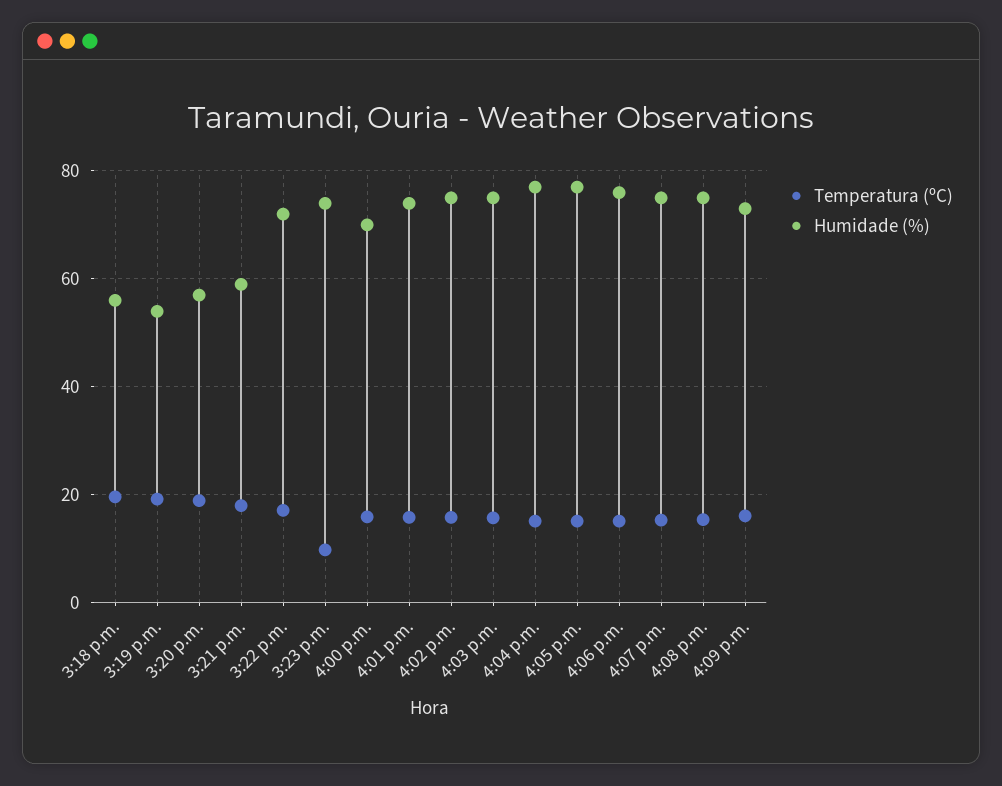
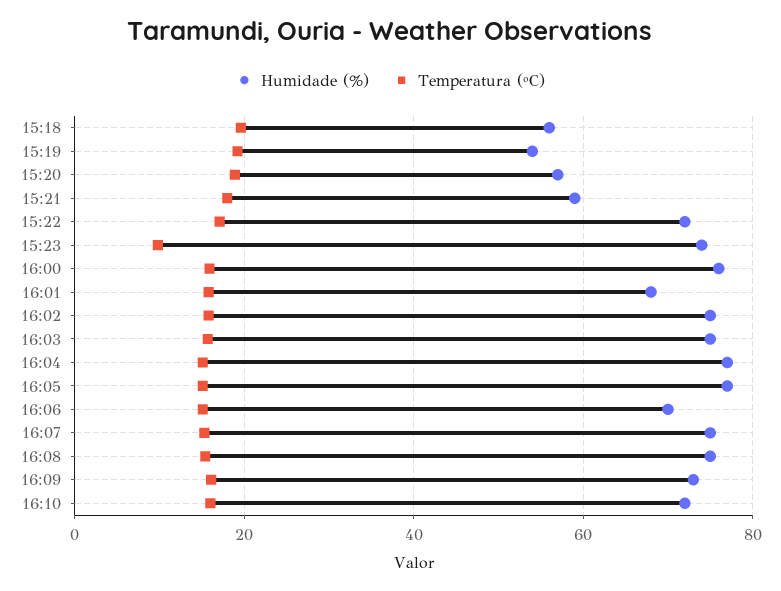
Humidade (%), 4:00 p.m.: 70 -> 76
Humidade (%), 4:01 p.m.: 74 -> 68
Humidade (%), 4:06 p.m.: 76 -> 70
Humidade (%), 16:10: none -> 72
Temperatura (ºC), 16:10: none -> 16

